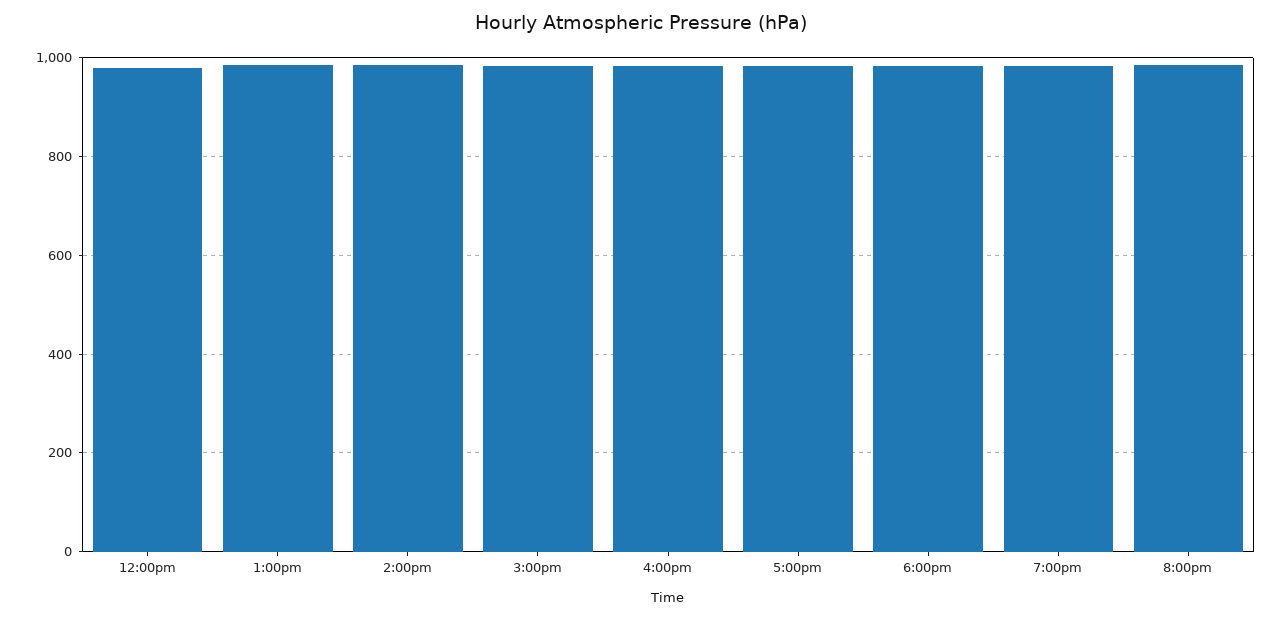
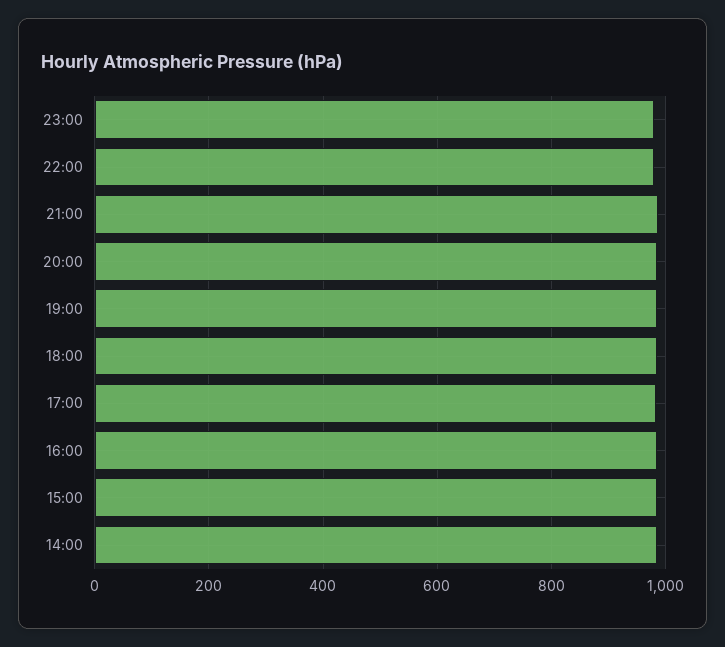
12:00pm: 980 -> none
1:00pm: 980 -> none
23:00: none -> 980
22:00: none -> 980
21:00: none -> 980

